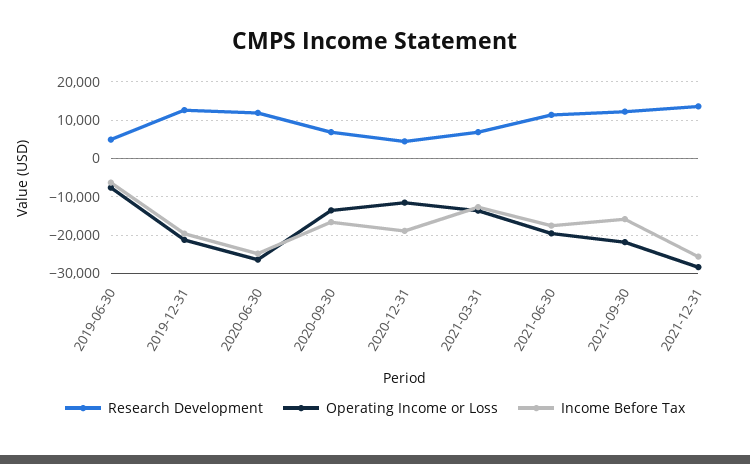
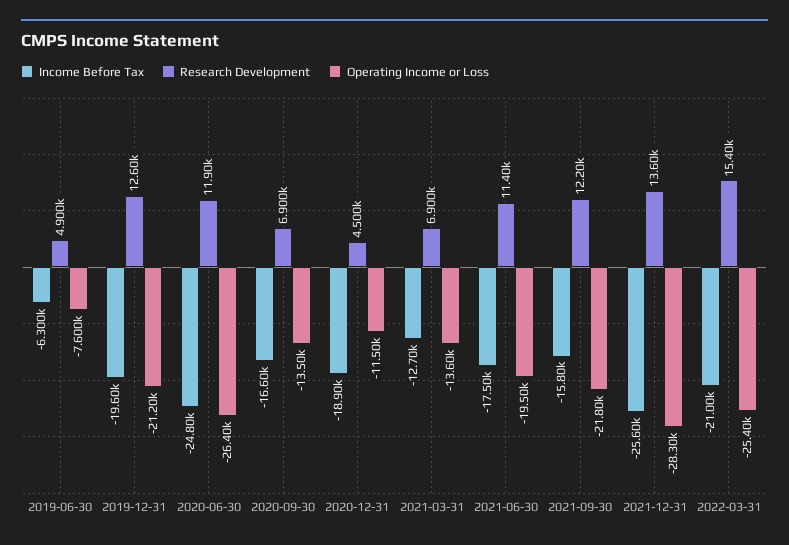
Income Before Tax, 2022-03-31: none -> -21000
Research Development, 2022-03-31: none -> 15400
Operating Income or Loss, 2022-03-31: none -> -25400

